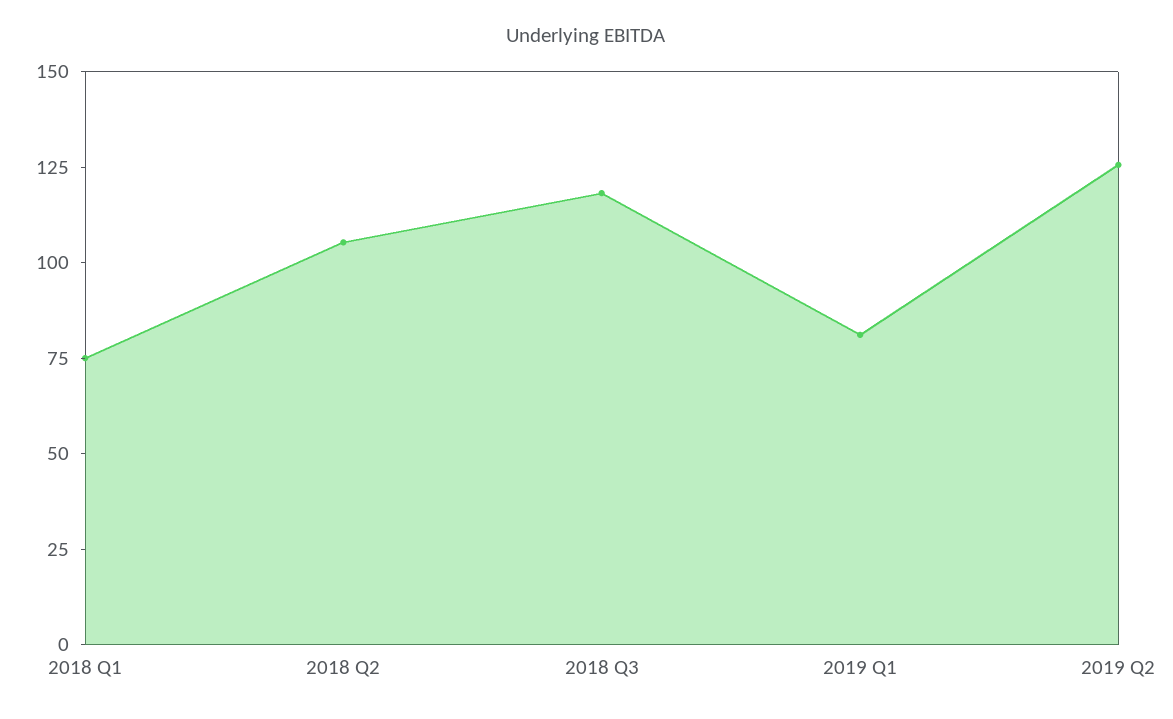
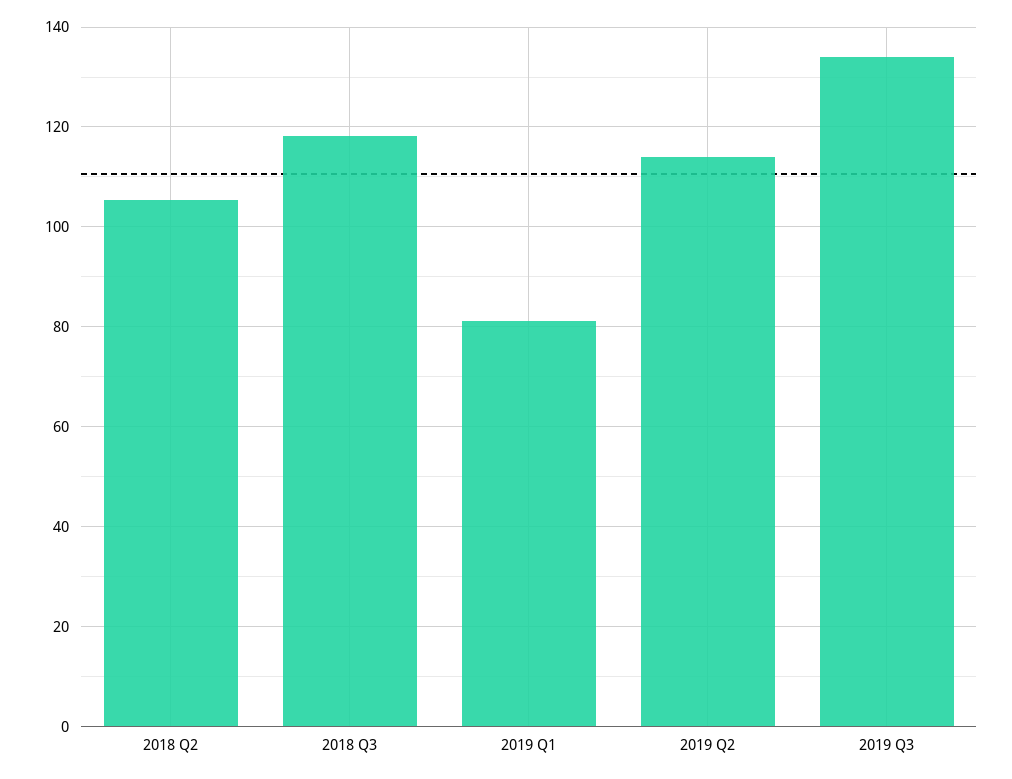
2018 Q1: 75 -> none
2019 Q2: 125 -> 114
2019 Q3: none -> 134

